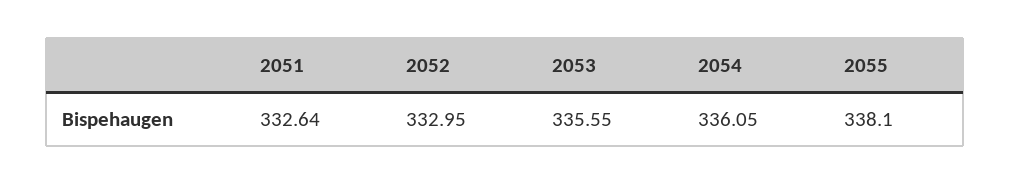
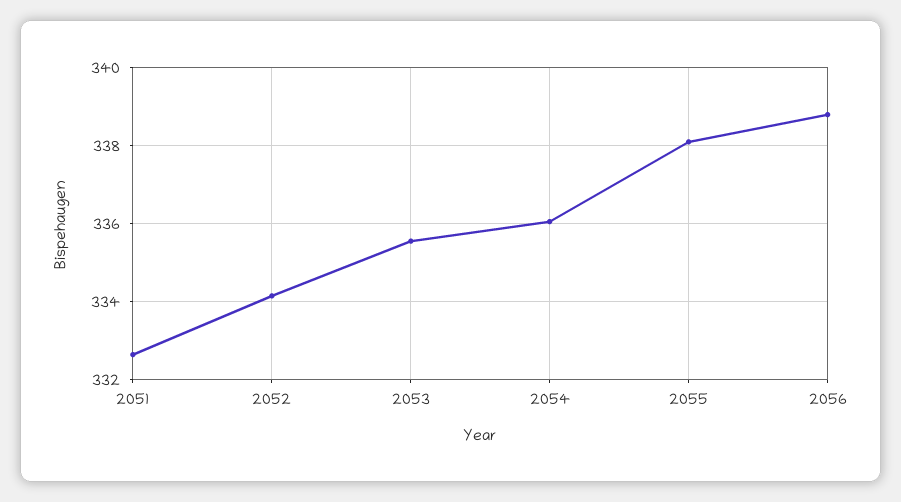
2052: 332.95 -> 334.2
2056: none -> 338.8

